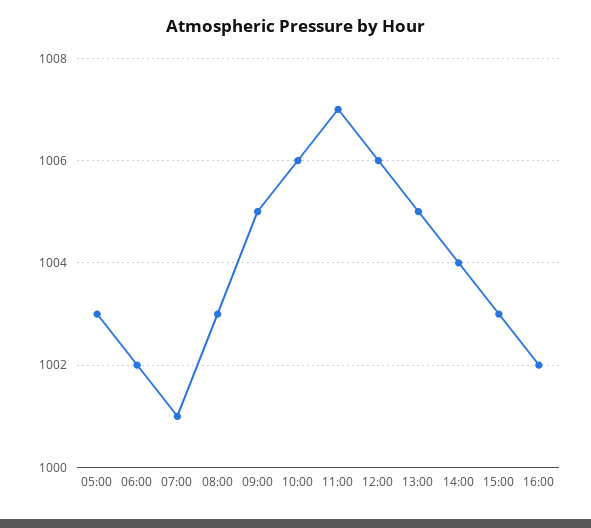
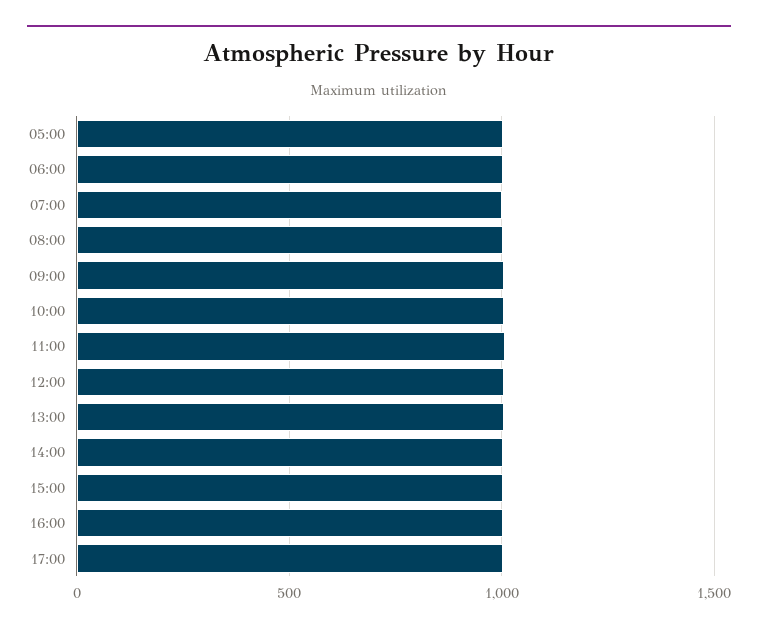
17:00: none -> 1000

